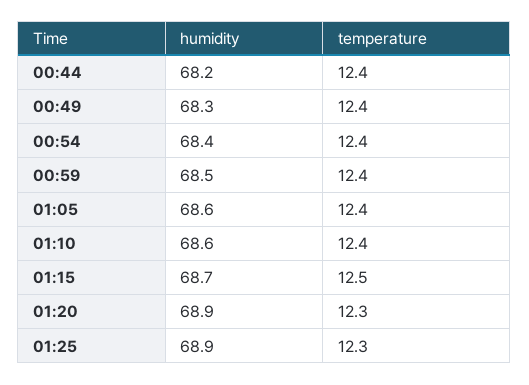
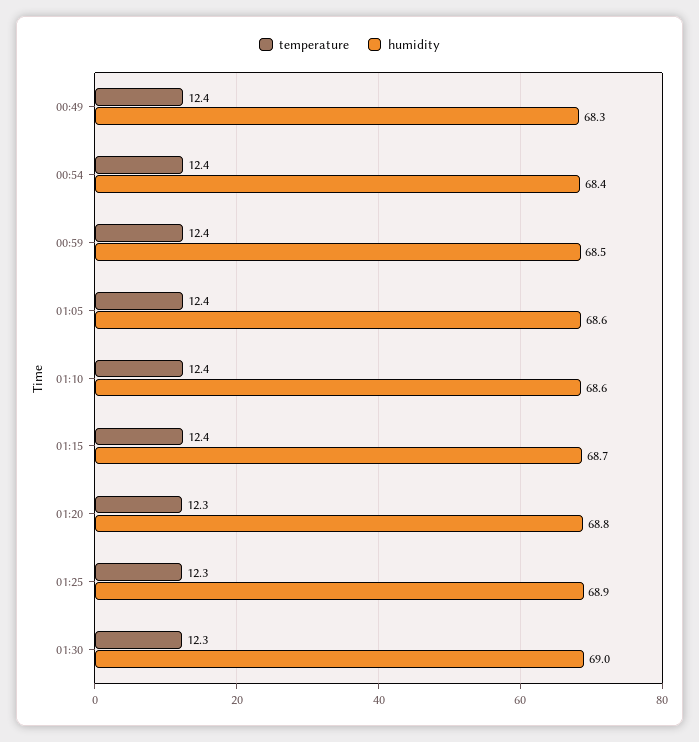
humidity, 00:44: 68.2 -> none
temperature, 00:44: 12.4 -> none
temperature, 01:15: 12.5 -> 12.4
humidity, 01:20: 68.9 -> 68.8
temperature, 01:30: none -> 12.3
humidity, 01:30: none -> 69

